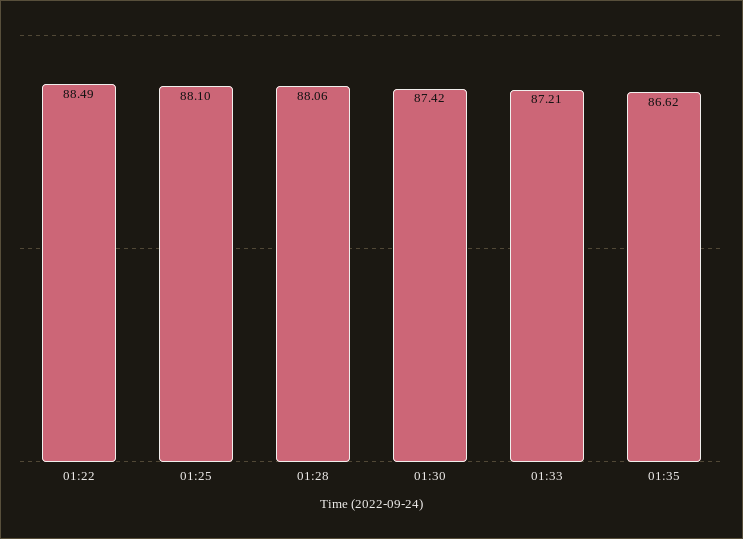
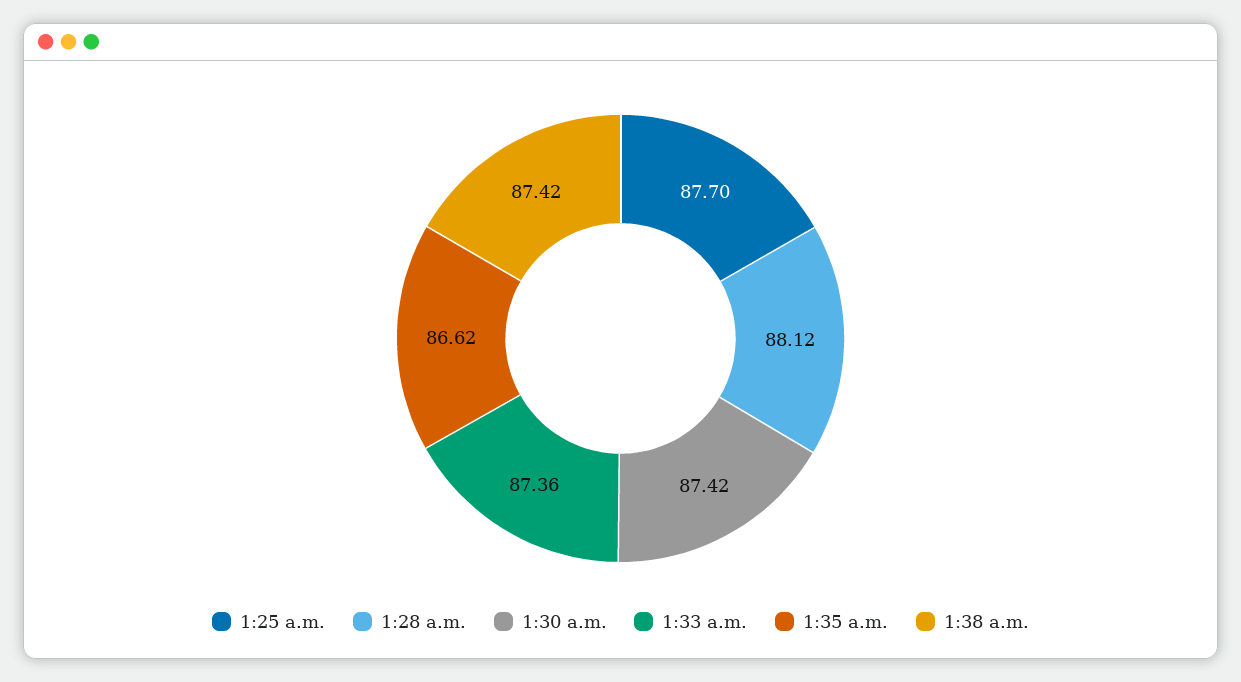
01:22: 88.49 -> none
01:25: 88.1 -> 87.7
01:28: 88.06 -> 88.12
01:33: 87.21 -> 87.36
1:38 a.m.: none -> 87.42

